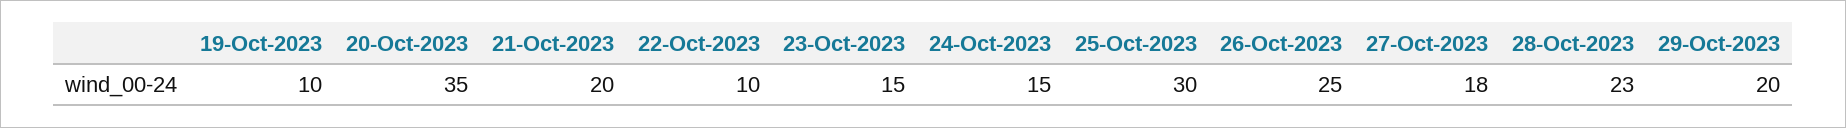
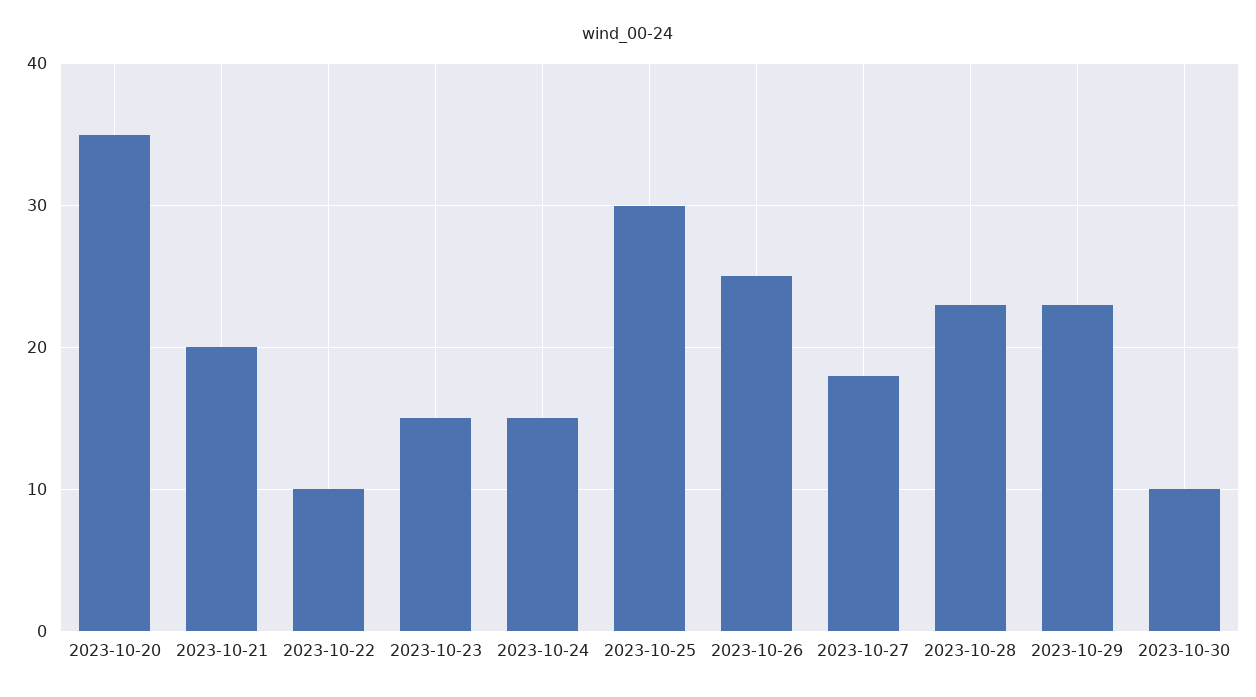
19-Oct-2023: 10 -> none
29-Oct-2023: 20 -> 23
2023-10-30: none -> 10

